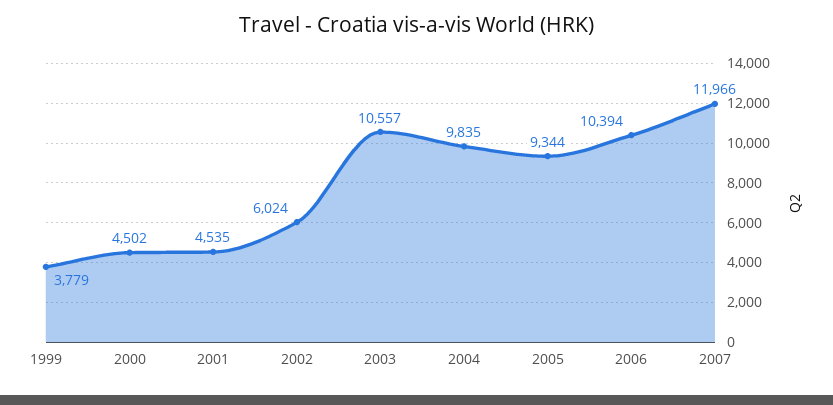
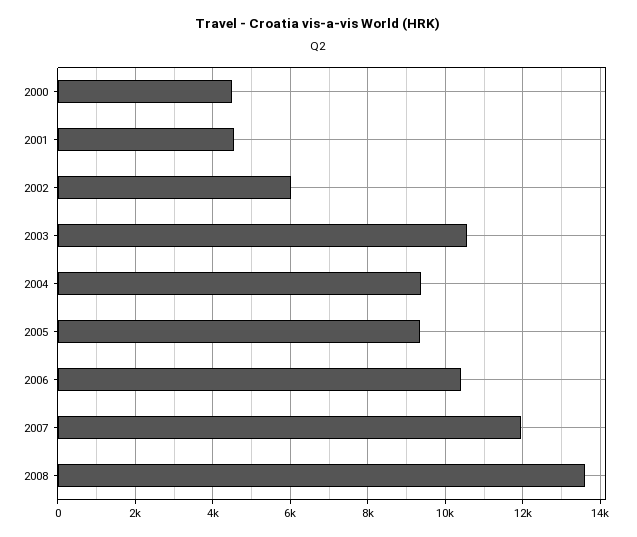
1999: 3779 -> none
2004: 9835 -> 9400
2008: none -> 13600

